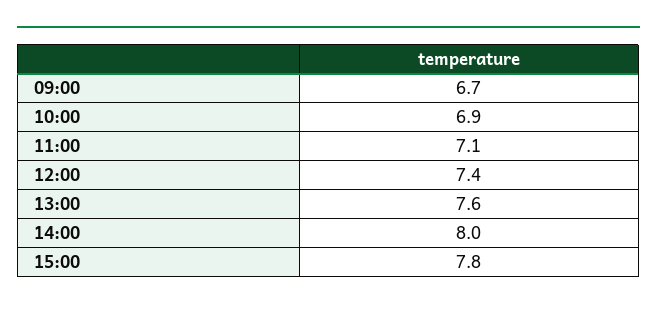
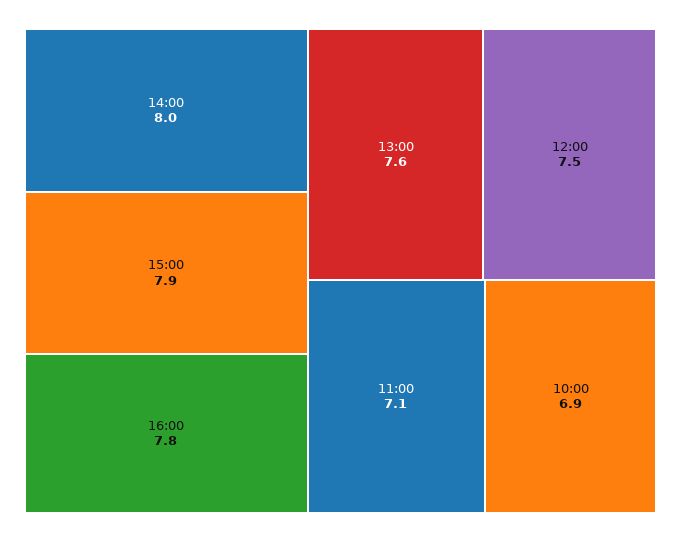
09:00: 6.7 -> none
12:00: 7.4 -> 7.5
15:00: 7.8 -> 7.9
16:00: none -> 7.8

